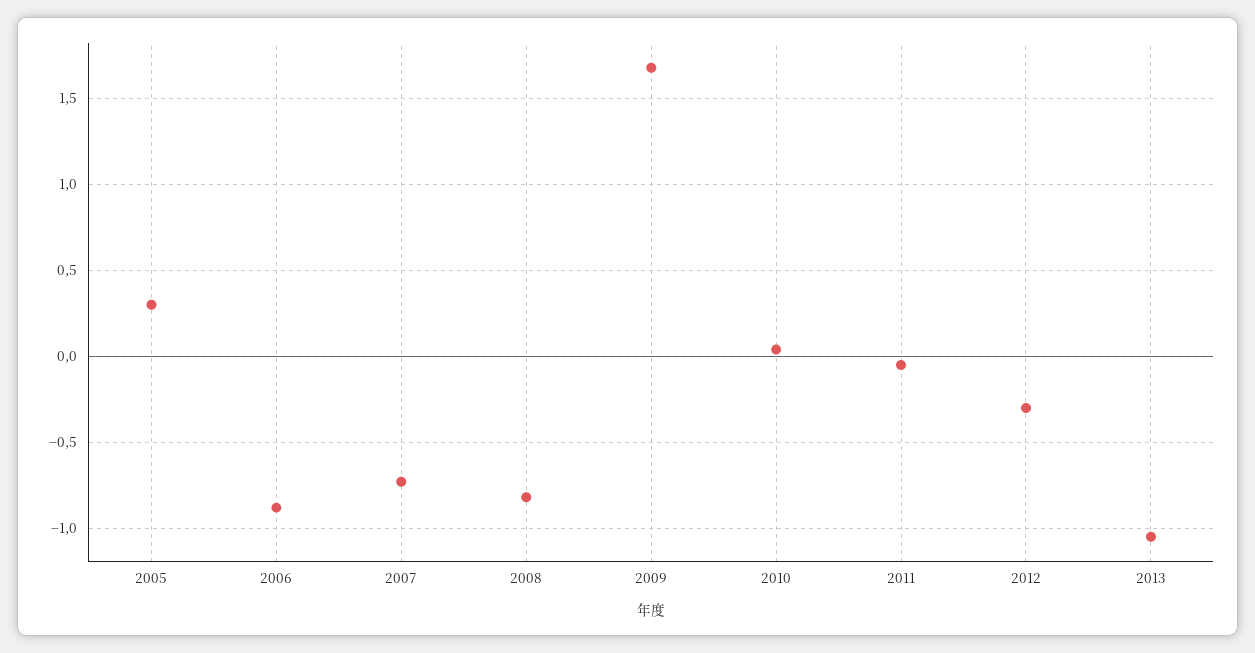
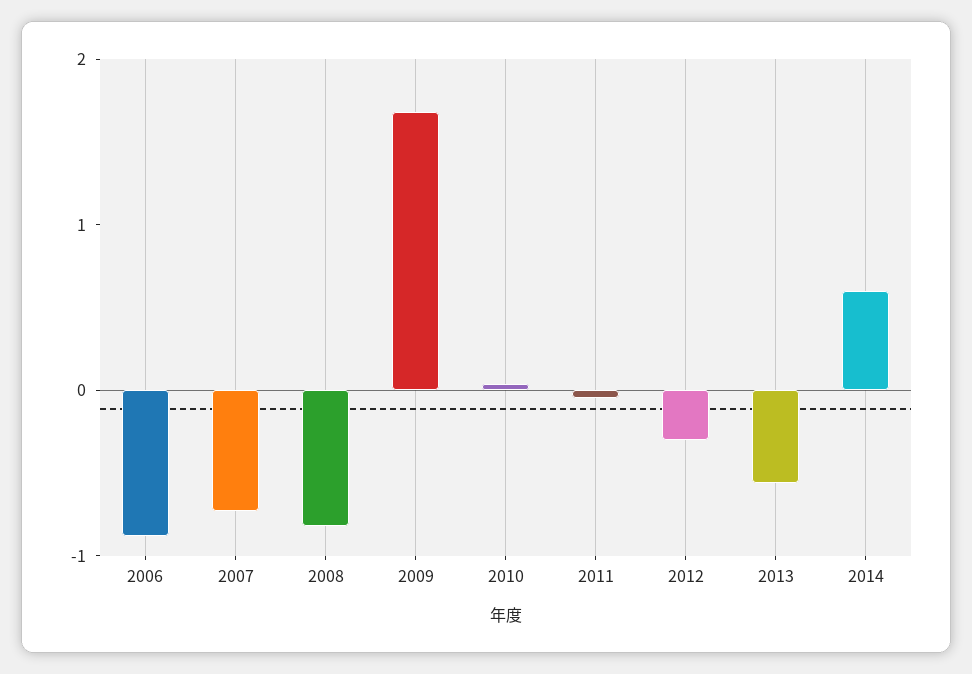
2005: 0.3 -> none
2013: -1.05 -> -0.6
2014: none -> 0.6

